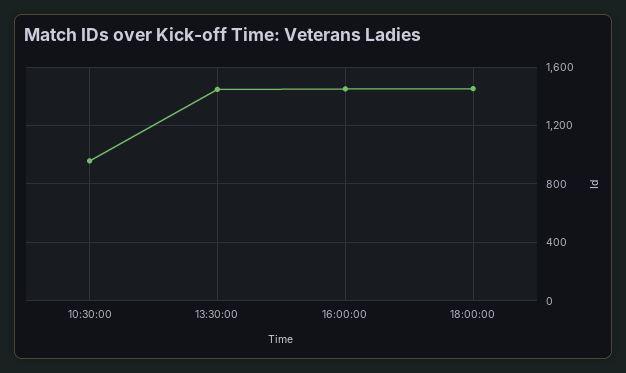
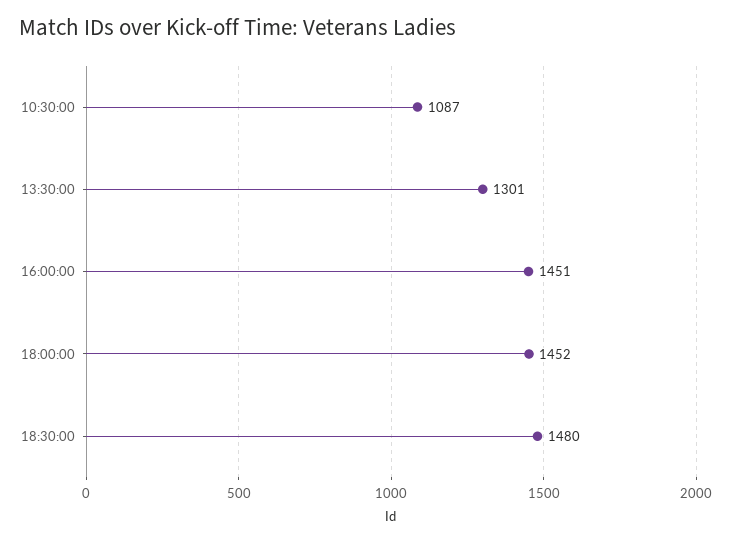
10:30:00: 950 -> 1087
13:30:00: 1450 -> 1301
18:30:00: none -> 1480

